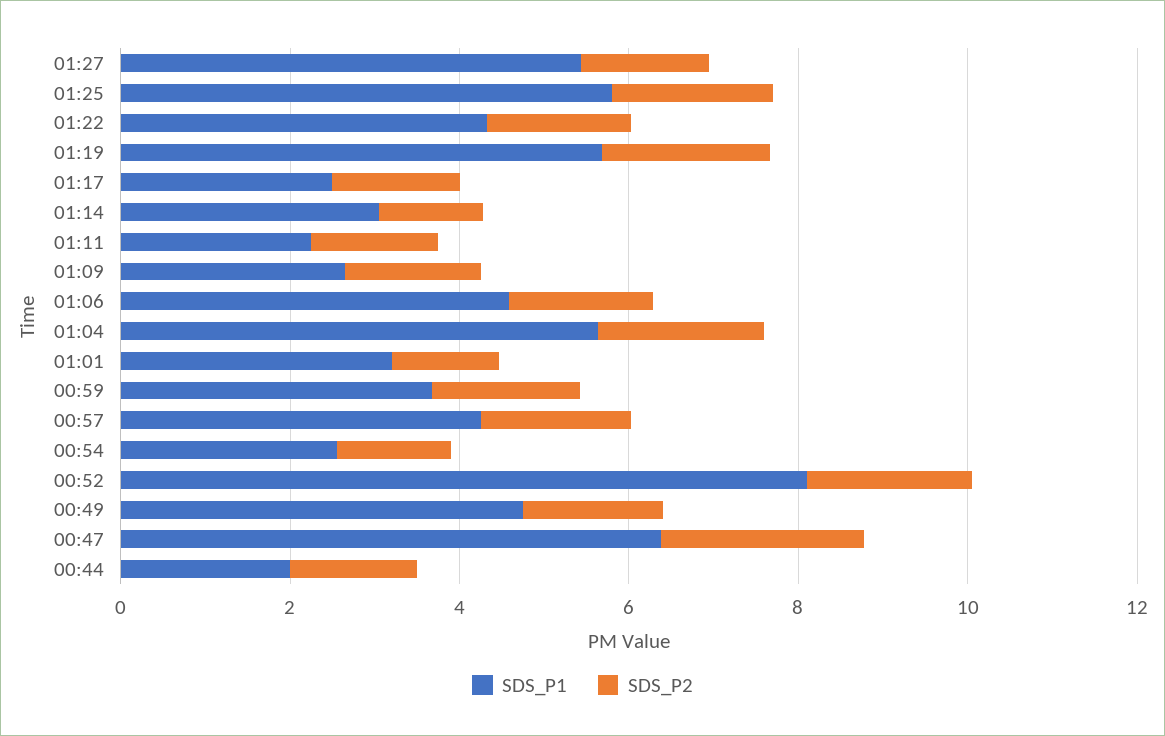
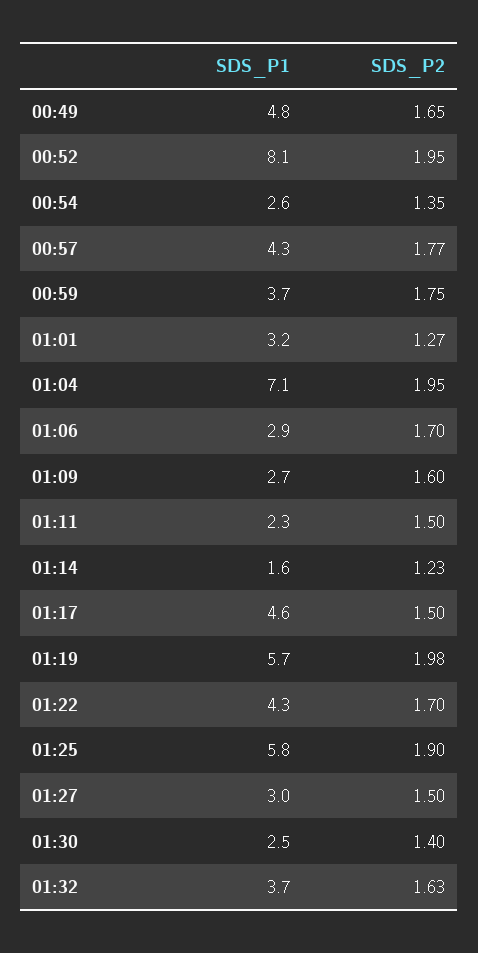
SDS_P1, 01:27: 5.5 -> 3
SDS_P1, 01:17: 2.5 -> 4.6
SDS_P1, 01:14: 3 -> 1.6
SDS_P1, 01:06: 4.5 -> 2.9
SDS_P1, 01:04: 5.5 -> 7.1
SDS_P1, 00:47: 6.5 -> none
SDS_P2, 00:47: 2.5 -> none
SDS_P1, 00:44: 2 -> none
SDS_P2, 00:44: 1.5 -> none
SDS_P1, 01:30: none -> 2.5
SDS_P2, 01:30: none -> 1.4
SDS_P1, 01:32: none -> 3.7
SDS_P2, 01:32: none -> 1.63

